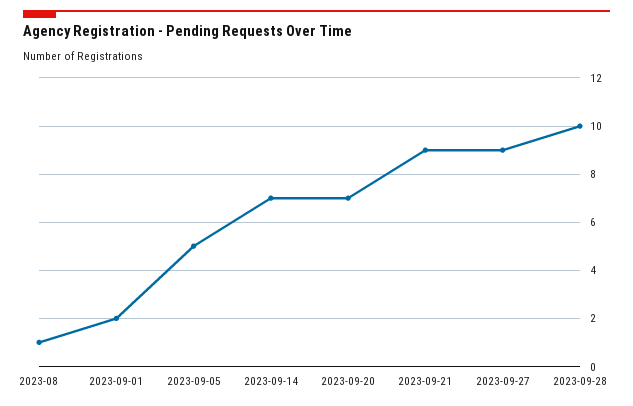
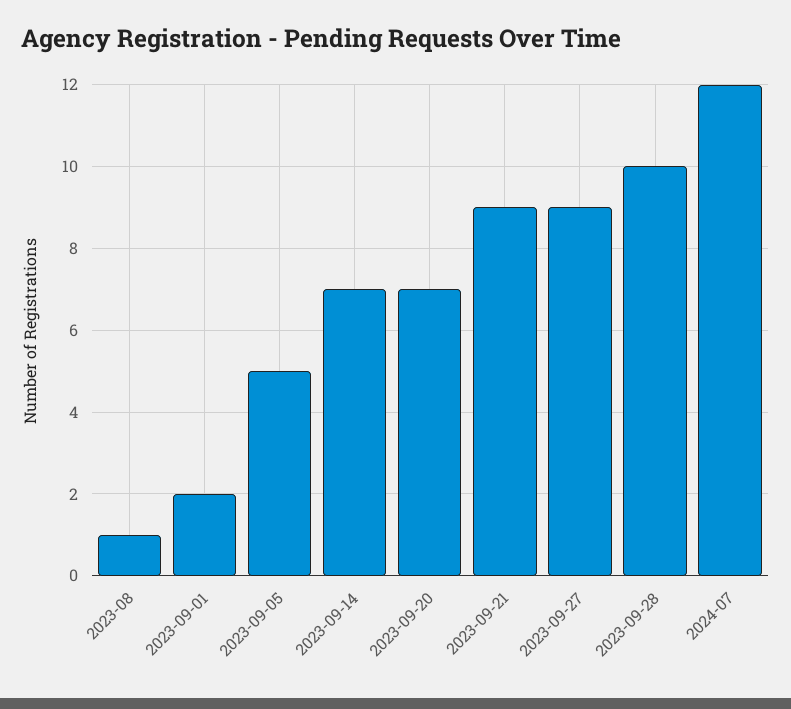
2024-07: none -> 12

